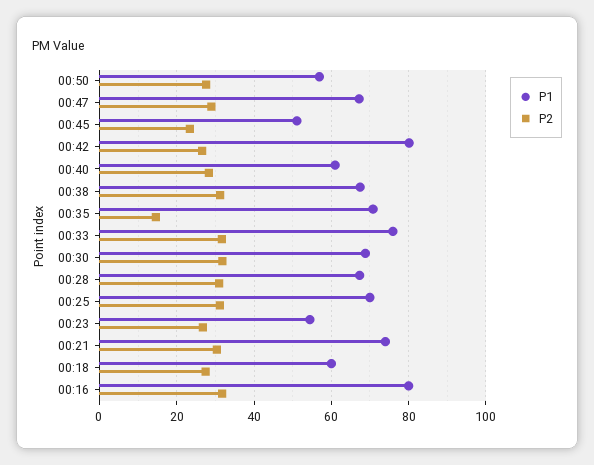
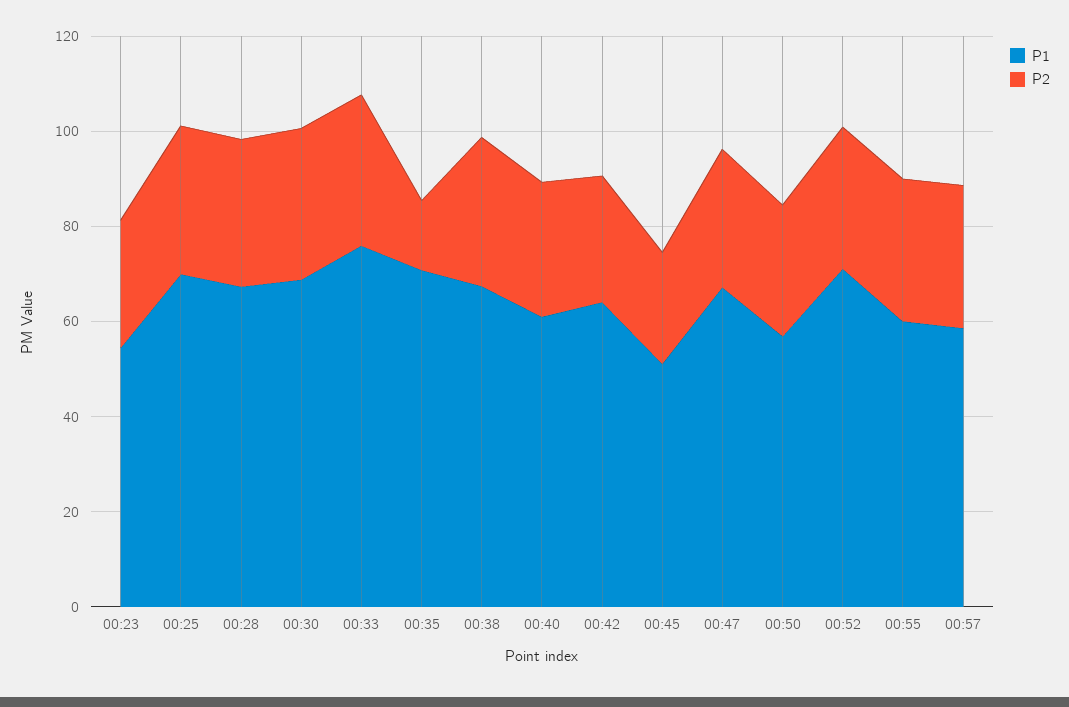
P1, 00:42: 80 -> 65
P1, 00:21: 74 -> none
P2, 00:21: 30 -> none
P1, 00:18: 60 -> none
P2, 00:18: 28 -> none
P1, 00:16: 80 -> none
P2, 00:16: 32 -> none
P1, 00:52: none -> 70
P2, 00:52: none -> 30
P1, 00:55: none -> 60
P2, 00:55: none -> 30
P1, 00:57: none -> 60
P2, 00:57: none -> 30

